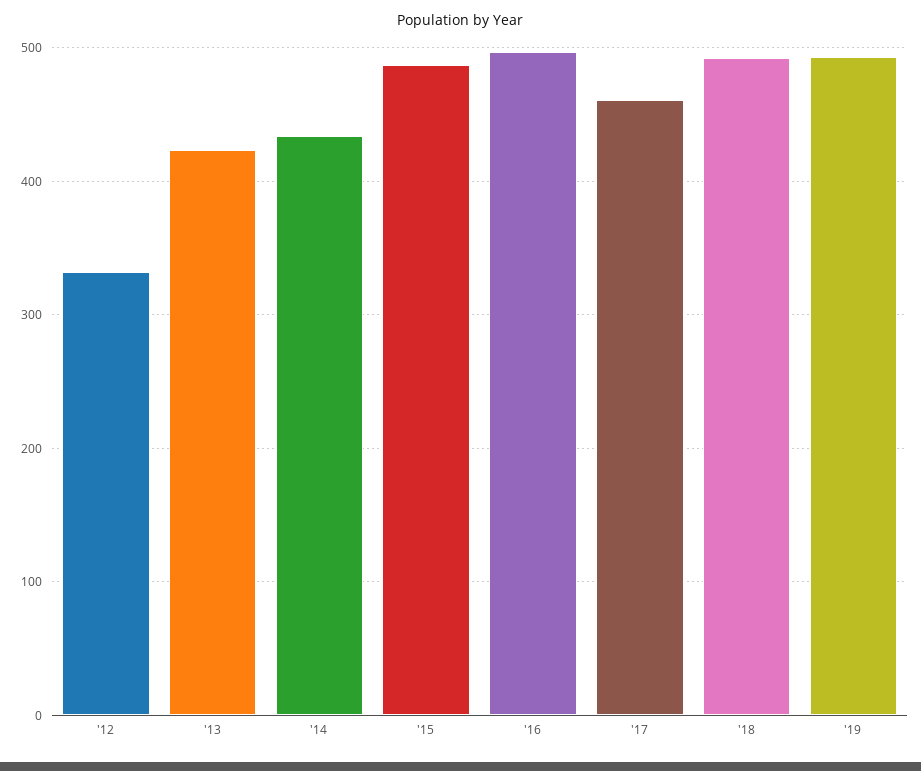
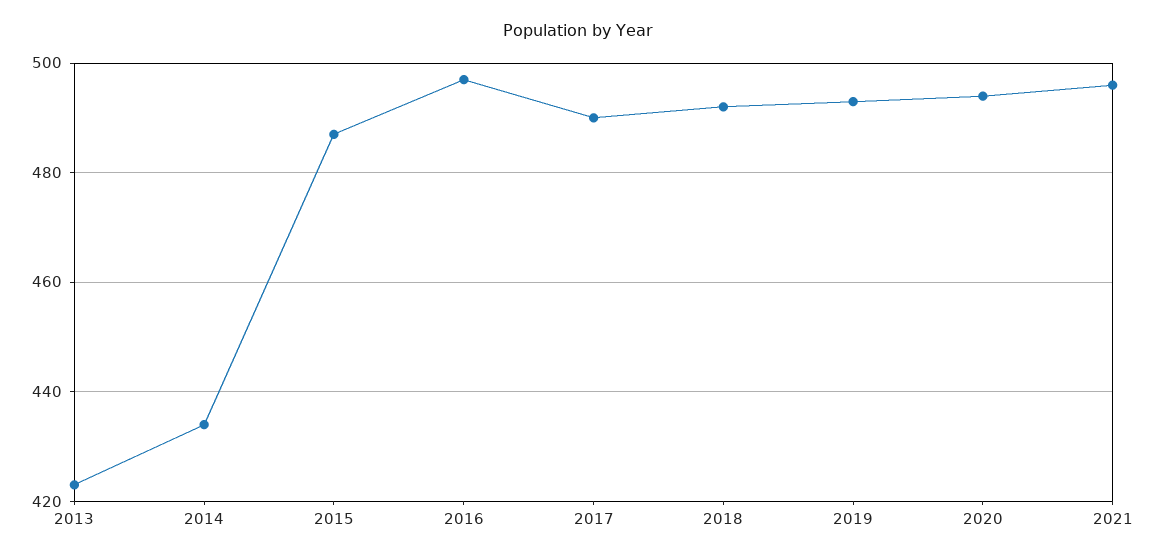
'12: 330 -> none
'17: 460 -> 490
2020: none -> 495
2021: none -> 495

